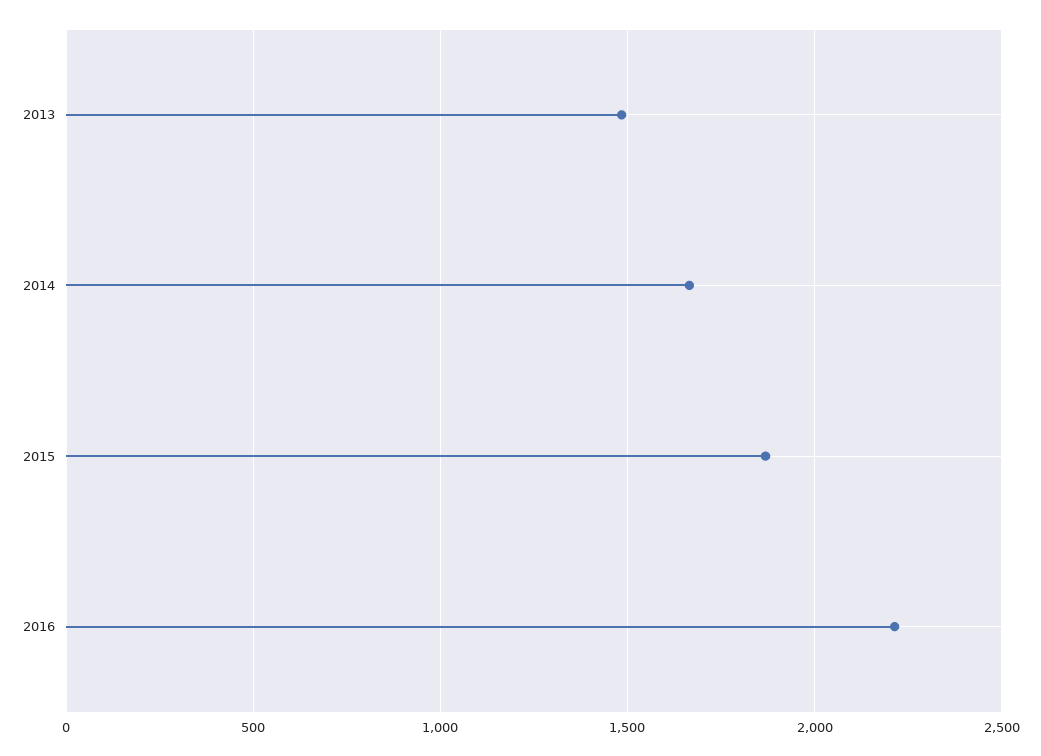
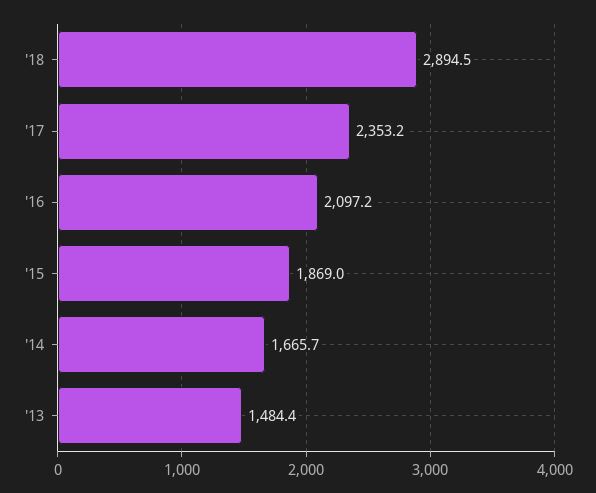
2016: 2200 -> 2097.2
'18: none -> 2894.5
'17: none -> 2353.2

